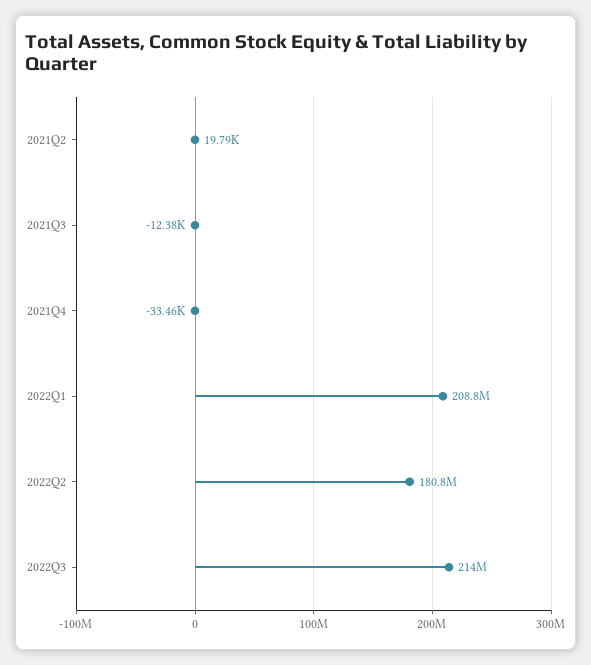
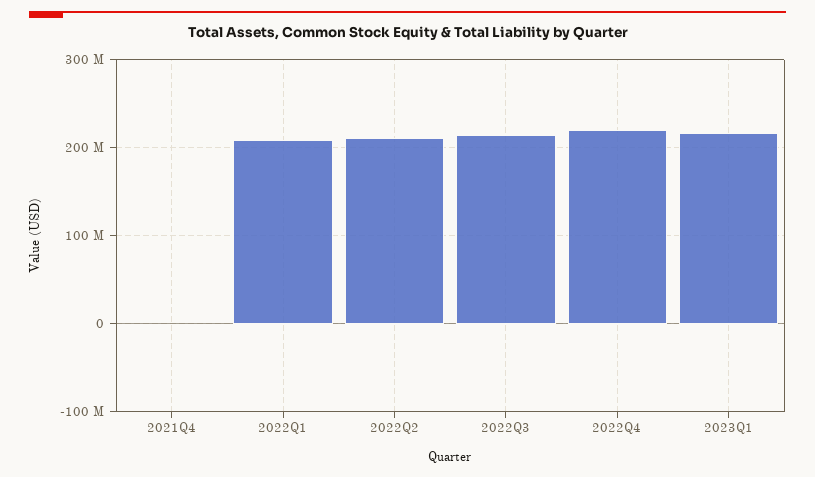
2021Q2: 19790 -> none
2021Q3: -12380 -> none
2022Q2: 180800000 -> 210000000
2022Q4: none -> 220000000
2023Q1: none -> 220000000

